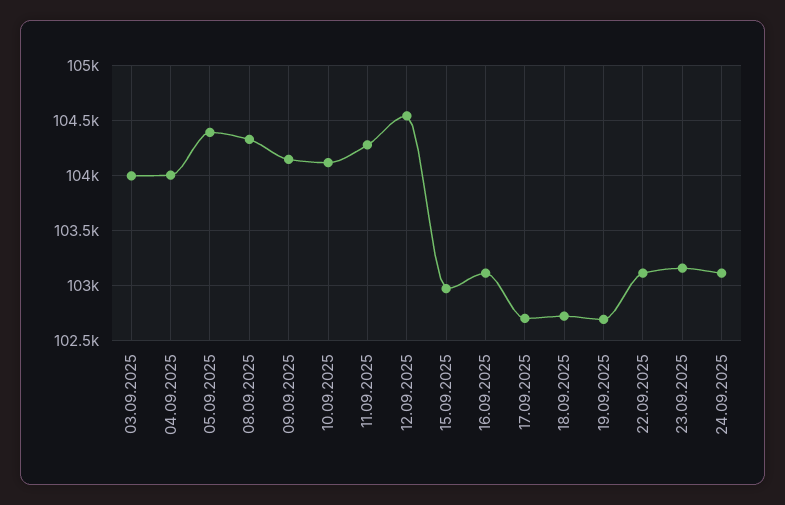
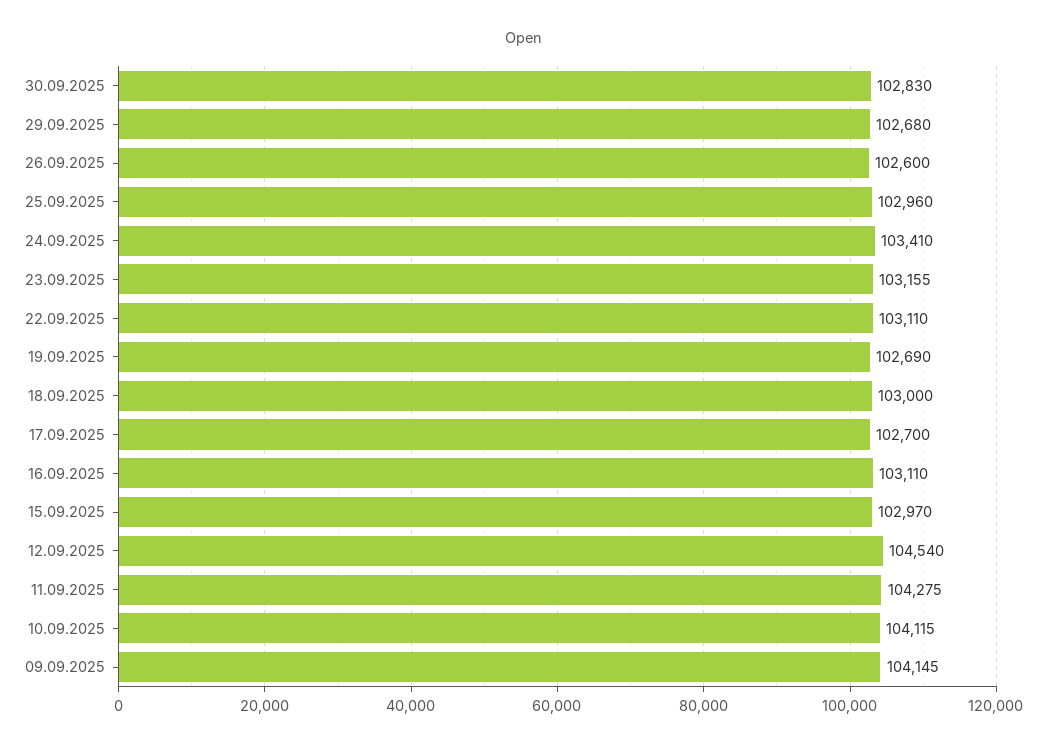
03.09.2025: 104000 -> none
04.09.2025: 104000 -> none
05.09.2025: 104400 -> none
08.09.2025: 104300 -> none
18.09.2025: 102700 -> 103000
24.09.2025: 103100 -> 103410
30.09.2025: none -> 102830
29.09.2025: none -> 102680
26.09.2025: none -> 102600
25.09.2025: none -> 102960

